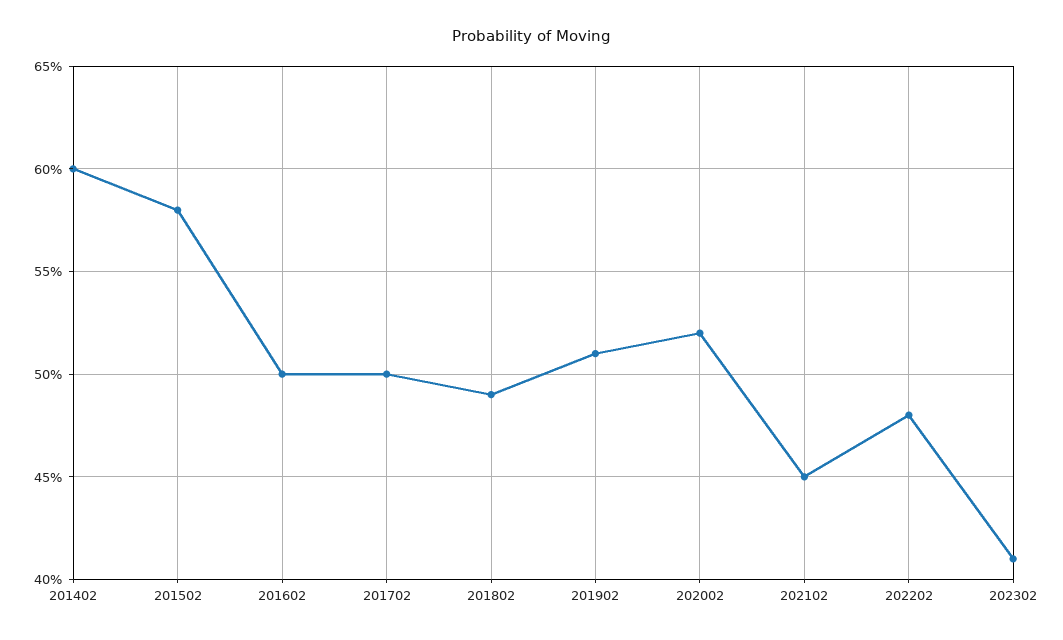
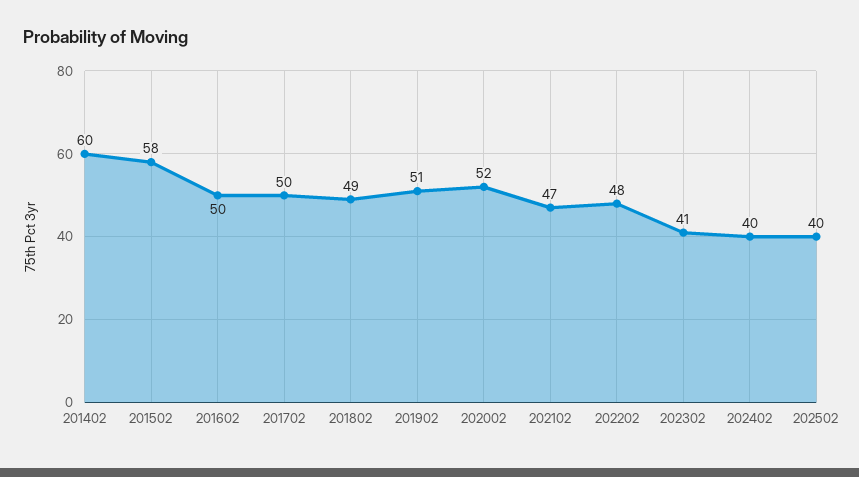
202102: 45 -> 47
202402: none -> 40
202502: none -> 40

